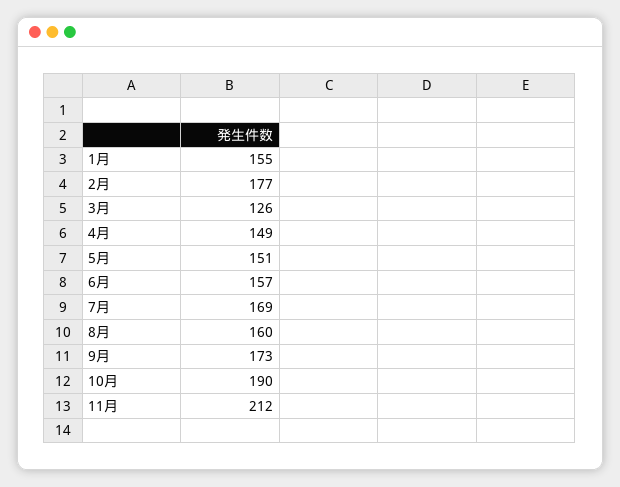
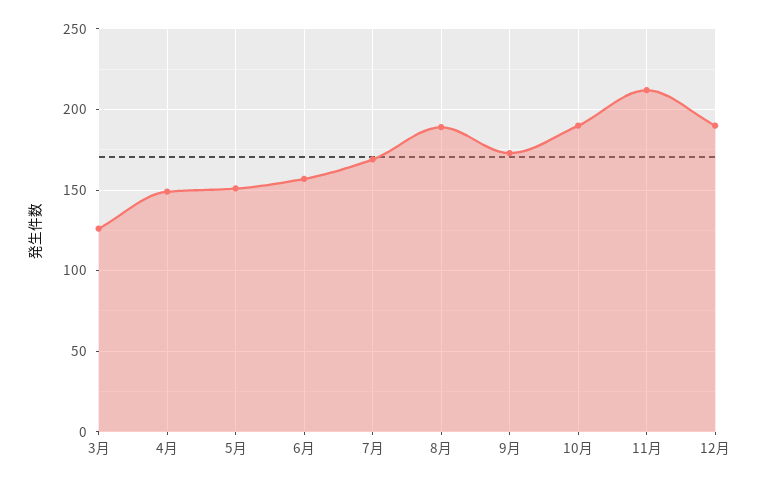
1月: 155 -> none
2月: 177 -> none
8月: 160 -> 190
12月: none -> 190

